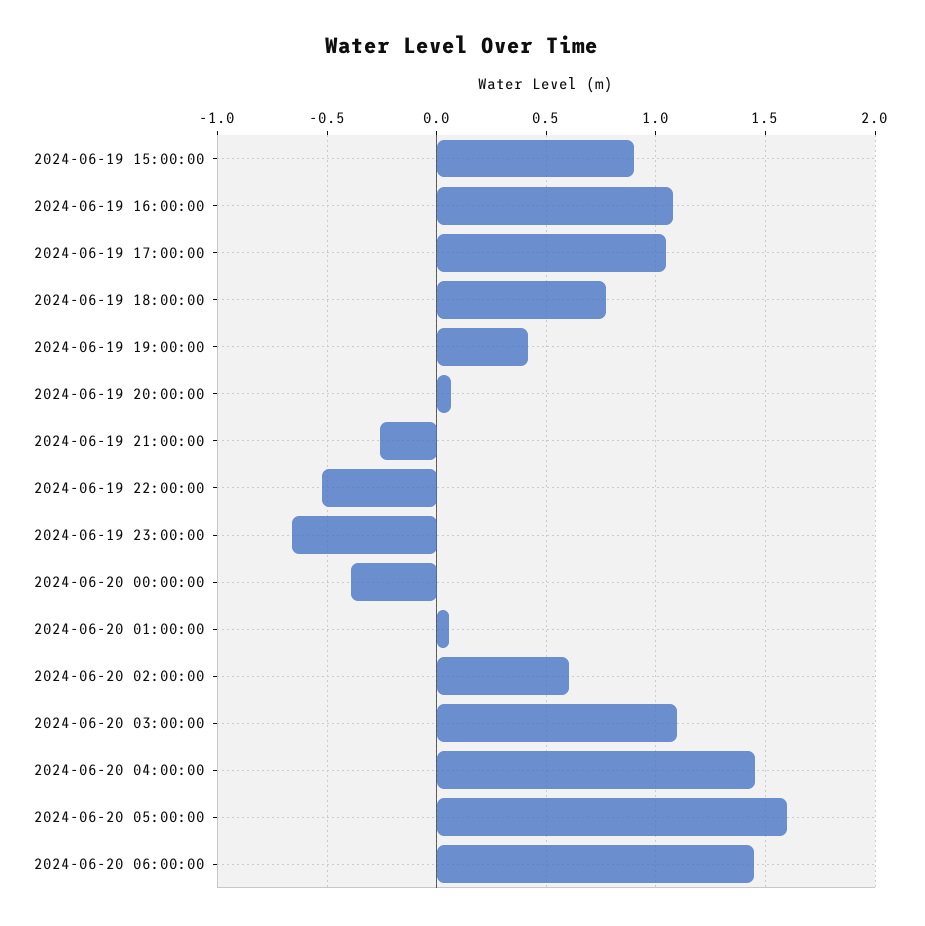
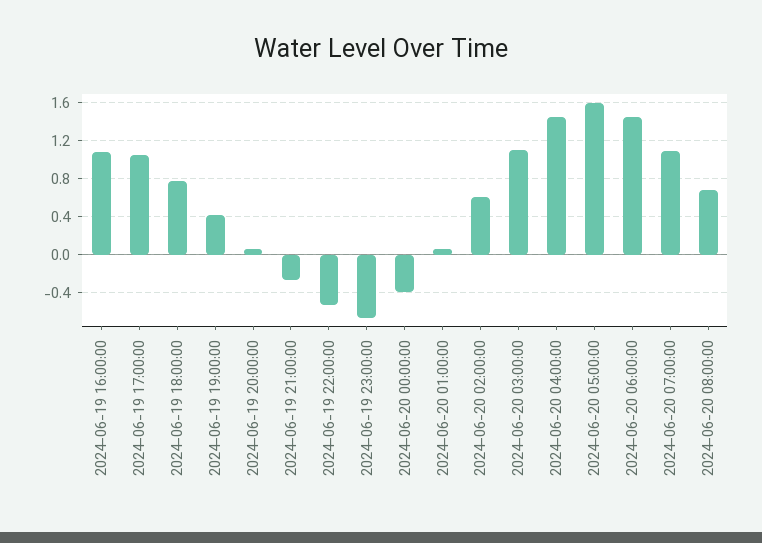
2024-06-19 15:00:00: 0.9 -> none
2024-06-20 07:00:00: none -> 1.1
2024-06-20 08:00:00: none -> 0.7

